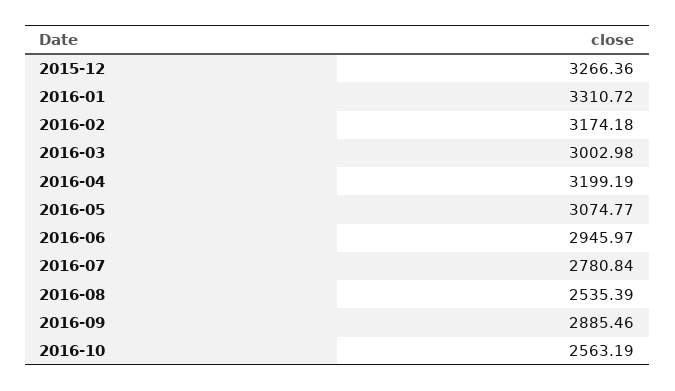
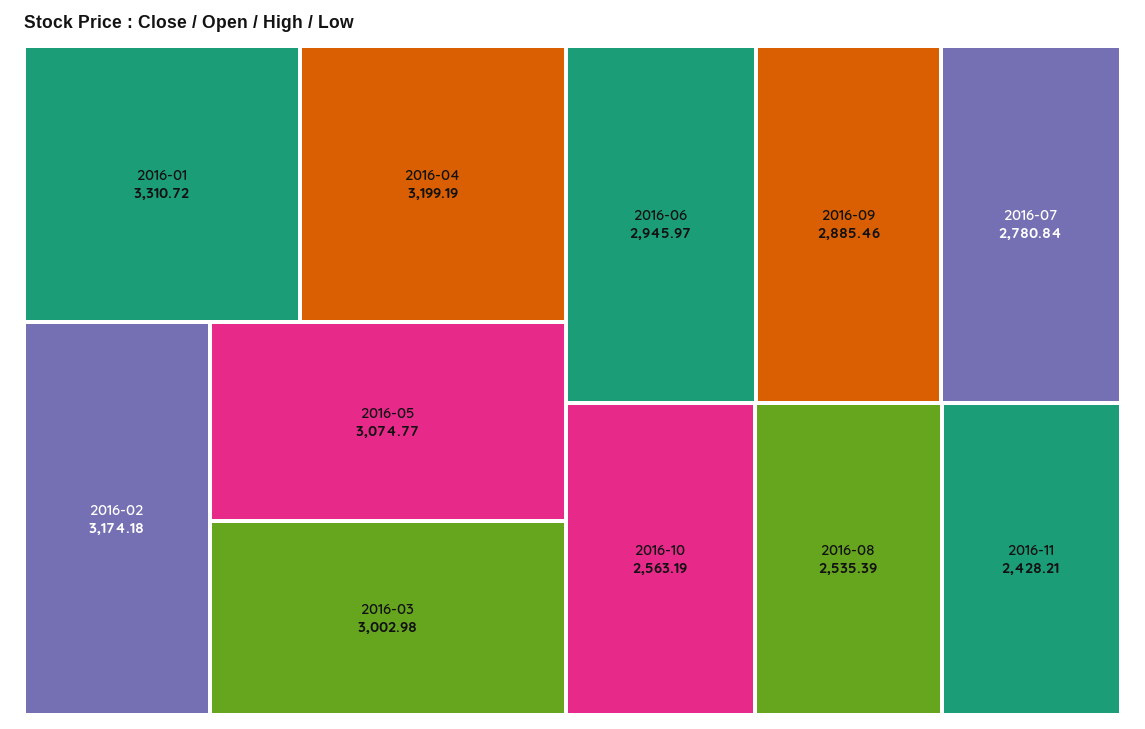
2015-12: 3266.36 -> none
2016-11: none -> 2428.21

